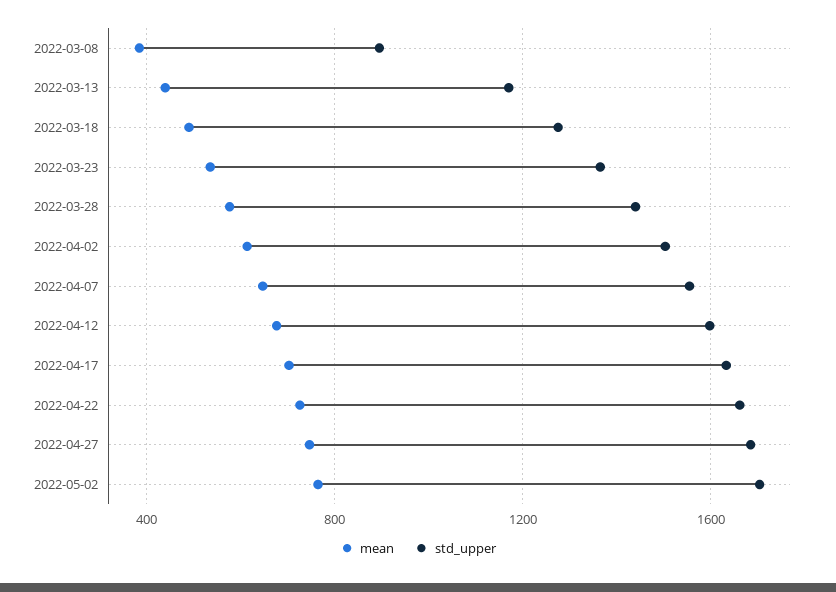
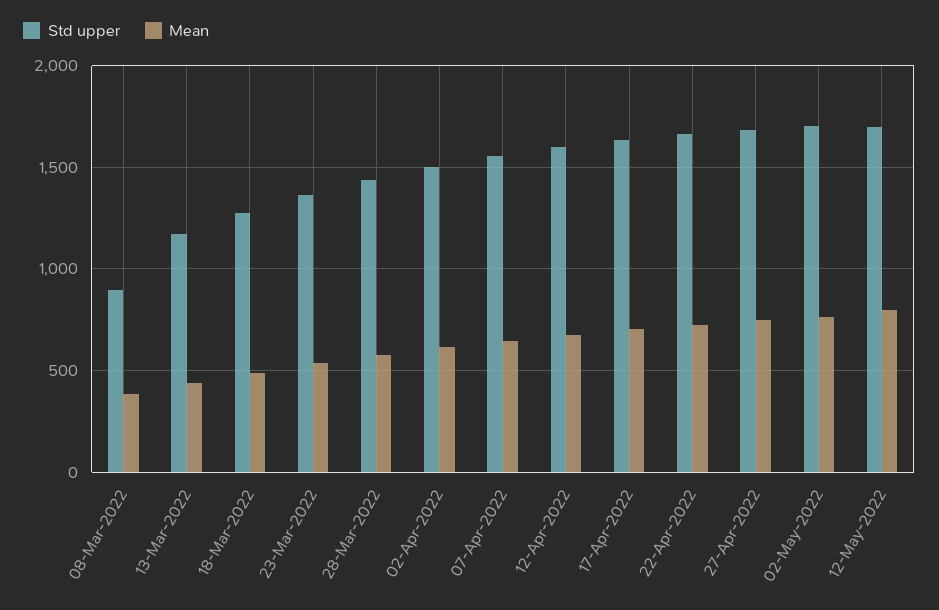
std_upper, 12-May-2022: none -> 1700
mean, 12-May-2022: none -> 800

